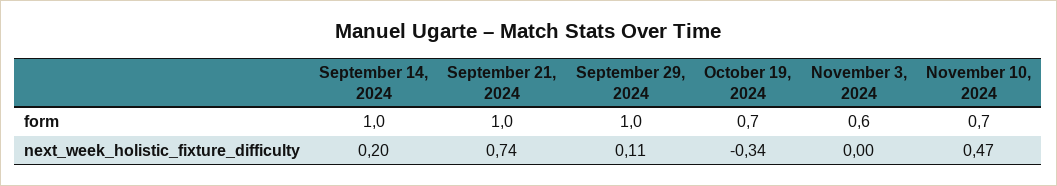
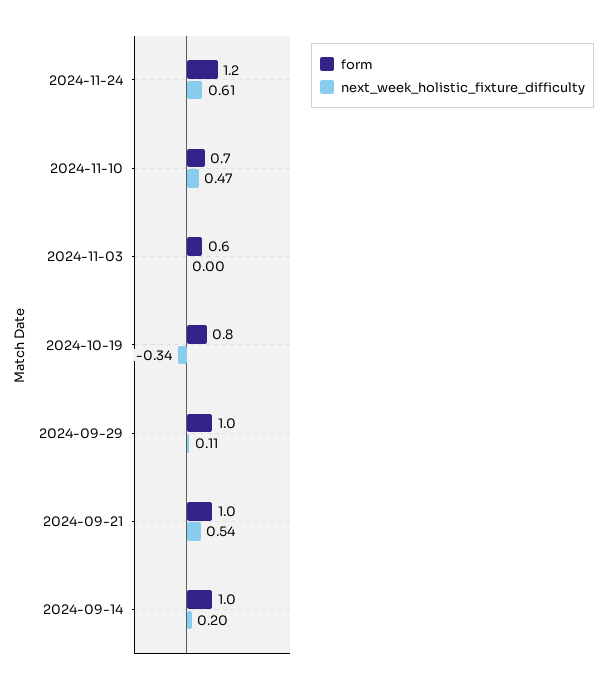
form, October 19, 2024: 0.7 -> 0.8
next_week_holistic_fixture_difficulty, September 21, 2024: 0.74 -> 0.54
form, 2024-11-24: none -> 1.2
next_week_holistic_fixture_difficulty, 2024-11-24: none -> 0.61

